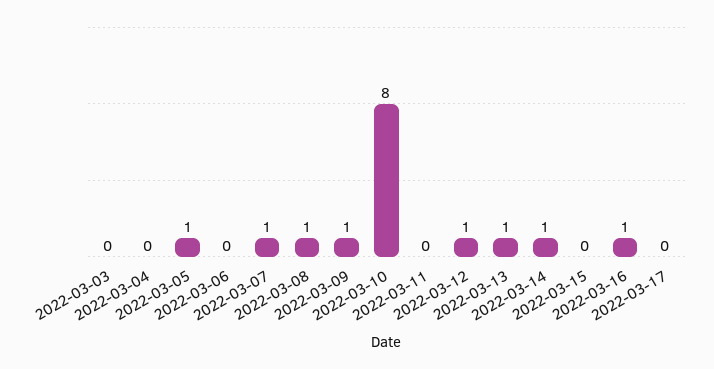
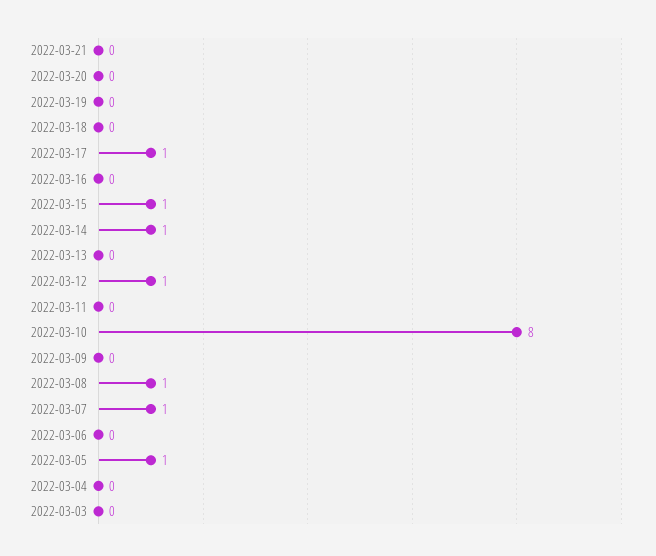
2022-03-09: 1 -> 0
2022-03-13: 1 -> 0
2022-03-15: 0 -> 1
2022-03-16: 1 -> 0
2022-03-17: 0 -> 1
2022-03-21: none -> 0
2022-03-20: none -> 0
2022-03-19: none -> 0
2022-03-18: none -> 0

